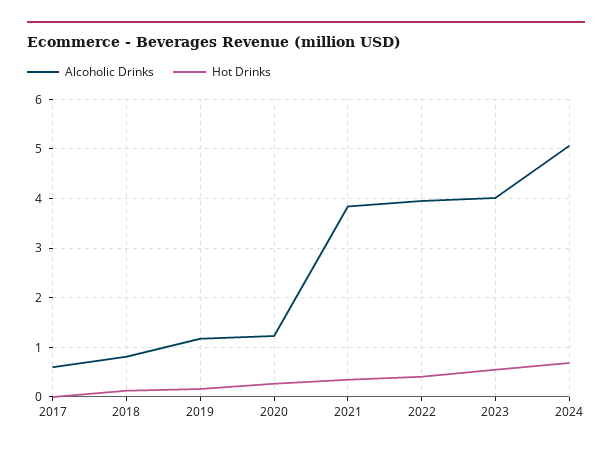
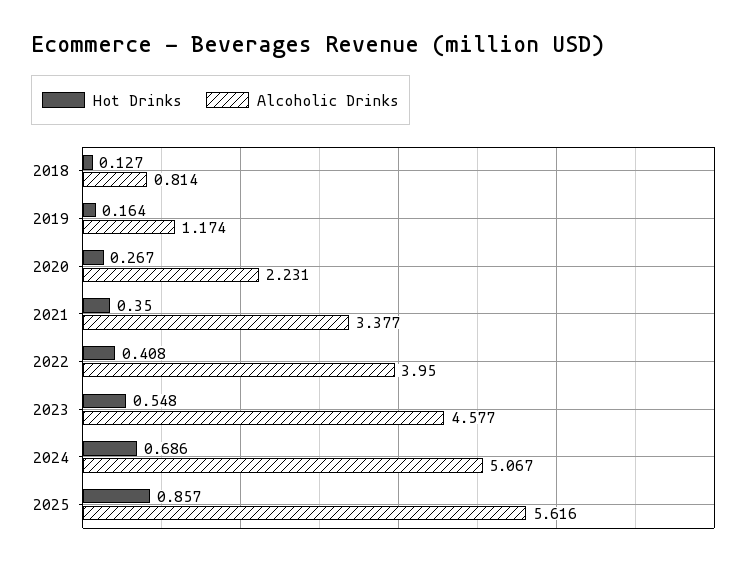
Alcoholic Drinks, 2017: 0.6 -> none
Hot Drinks, 2017: 0 -> none
Alcoholic Drinks, 2020: 1.2 -> 2.231
Alcoholic Drinks, 2021: 3.8 -> 3.377
Alcoholic Drinks, 2023: 4 -> 4.577
Hot Drinks, 2025: none -> 0.857
Alcoholic Drinks, 2025: none -> 5.616

